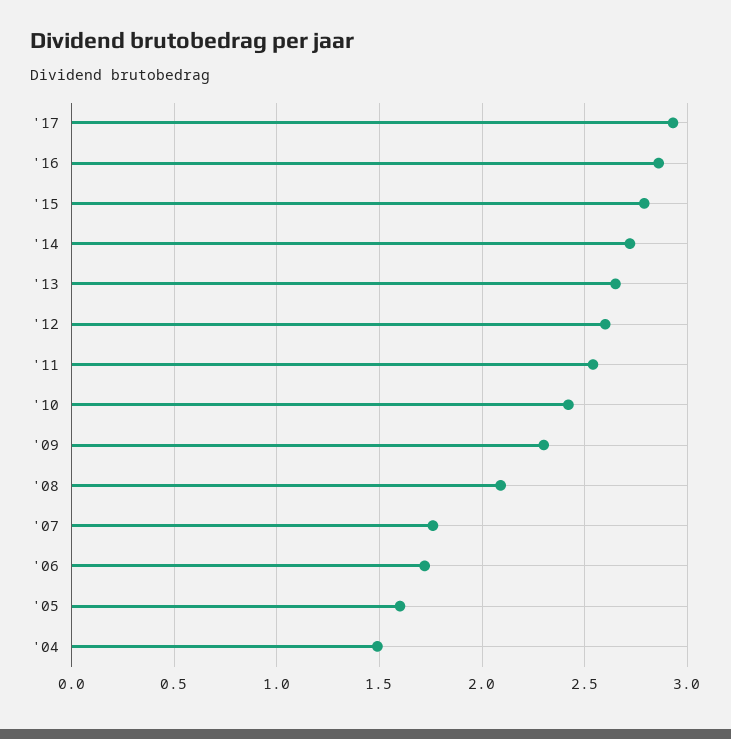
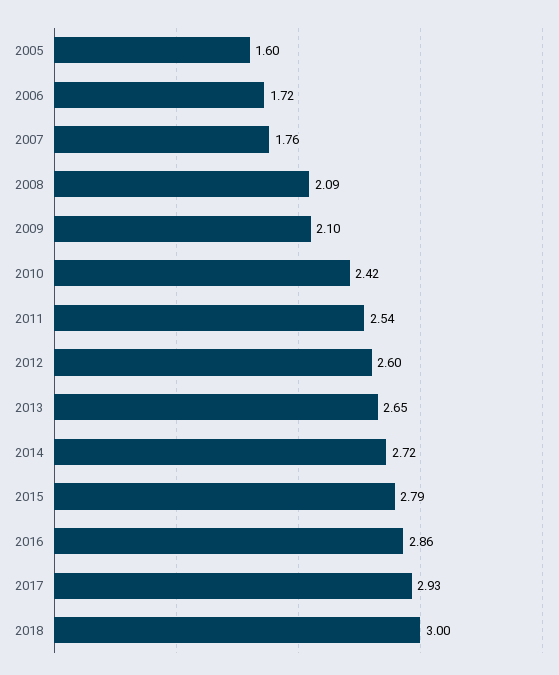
'09: 2.3 -> 2.1
'04: 1.5 -> none
2018: none -> 3

